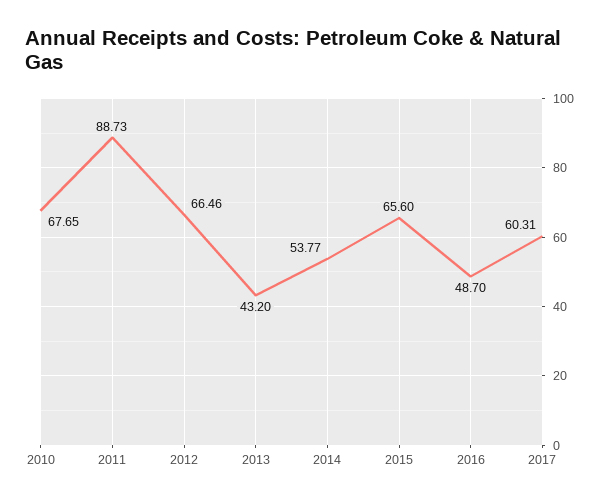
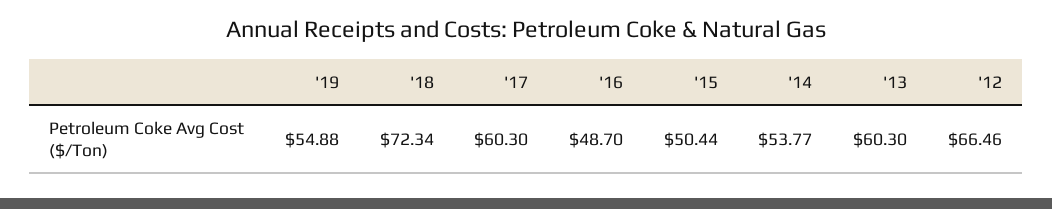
2010: 67.65 -> none
2011: 88.73 -> none
2013: 43.2 -> 60.3
2015: 65.6 -> 50.44
2017: 60.31 -> 60.3
'19: none -> 54.88
'18: none -> 72.34

